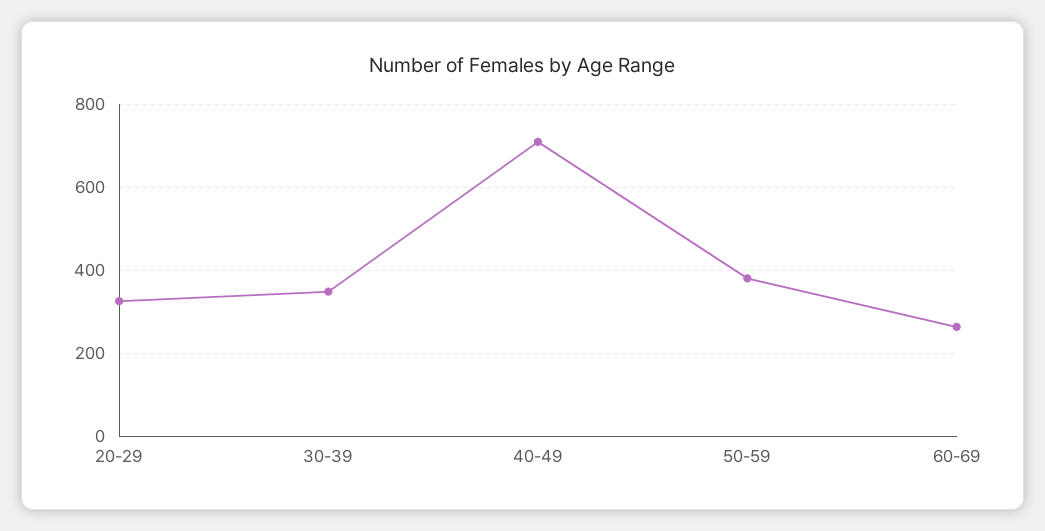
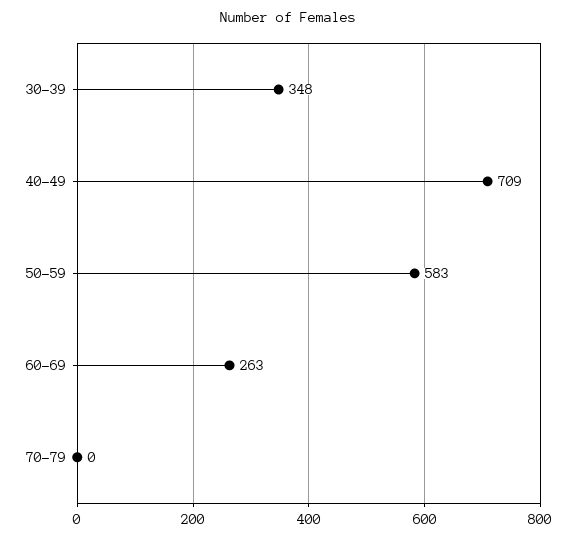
20-29: 320 -> none
50-59: 380 -> 583
70-79: none -> 0

